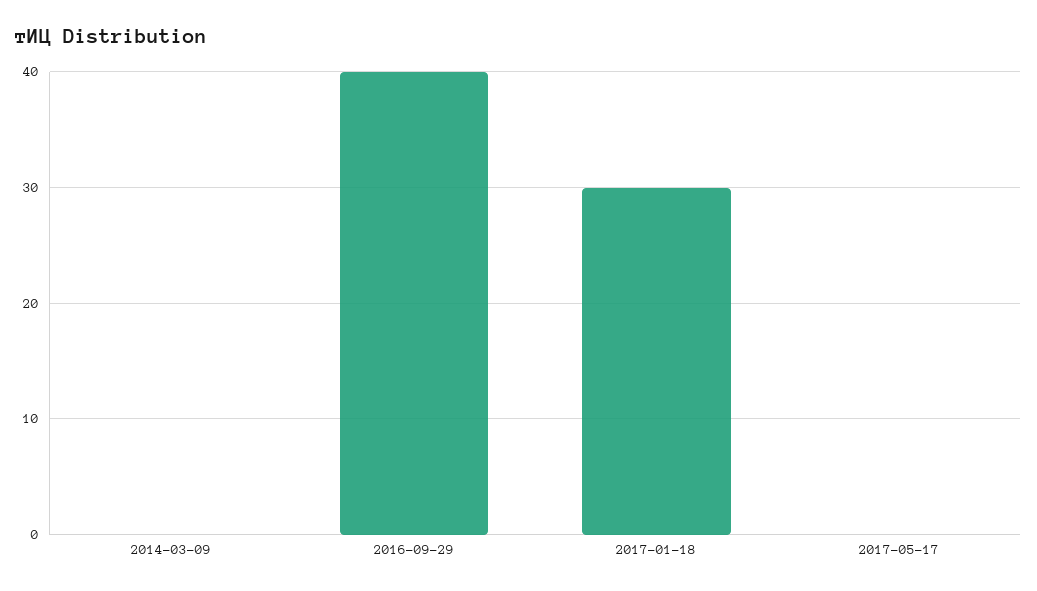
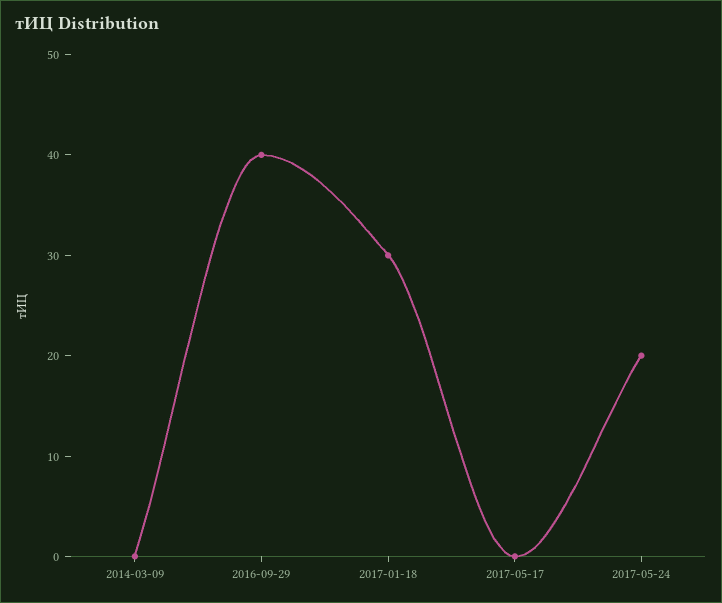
2017-05-24: none -> 20

